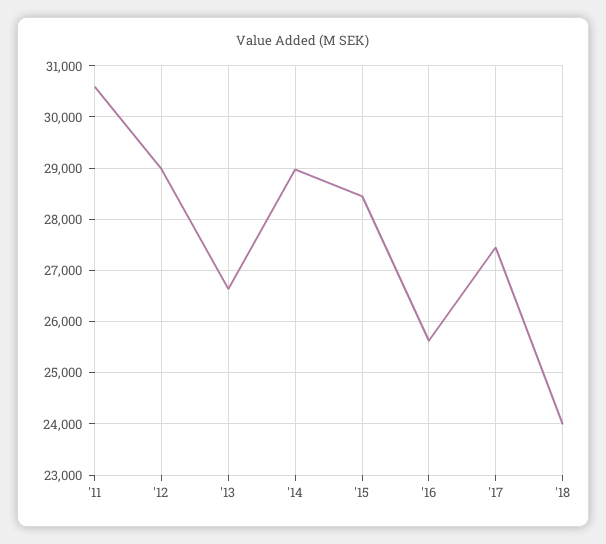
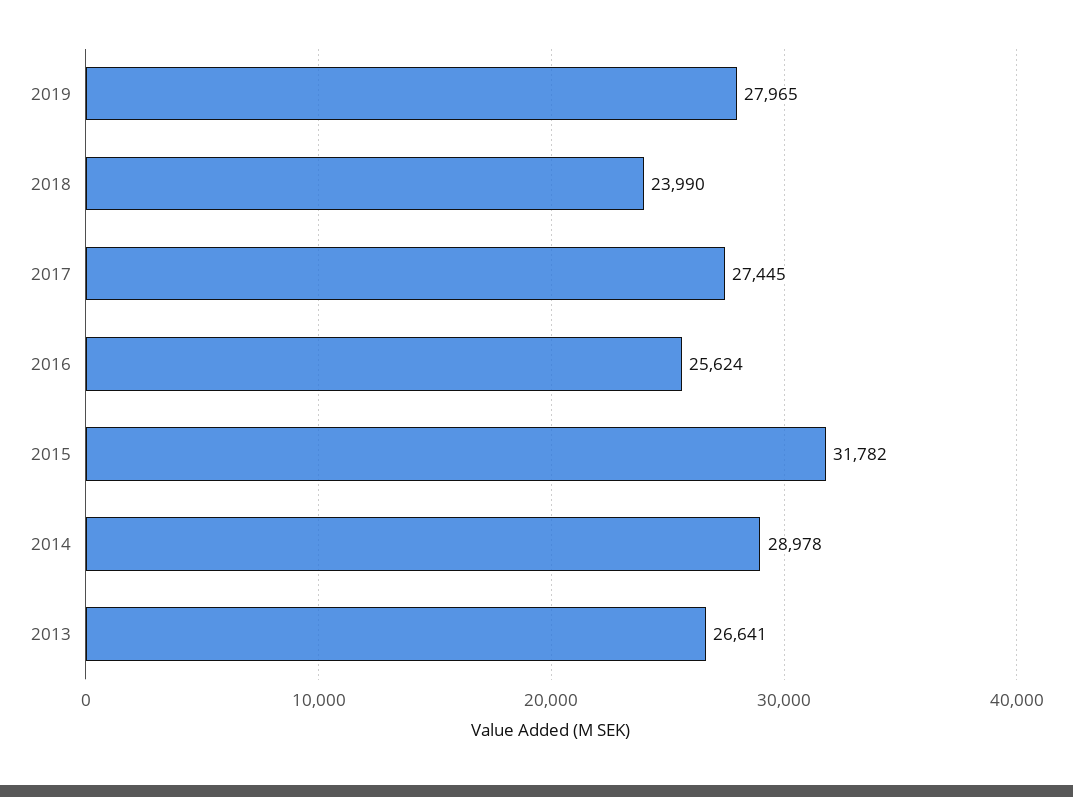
'11: 30600 -> none
'12: 29000 -> none
'15: 28400 -> 31782
2019: none -> 27965

